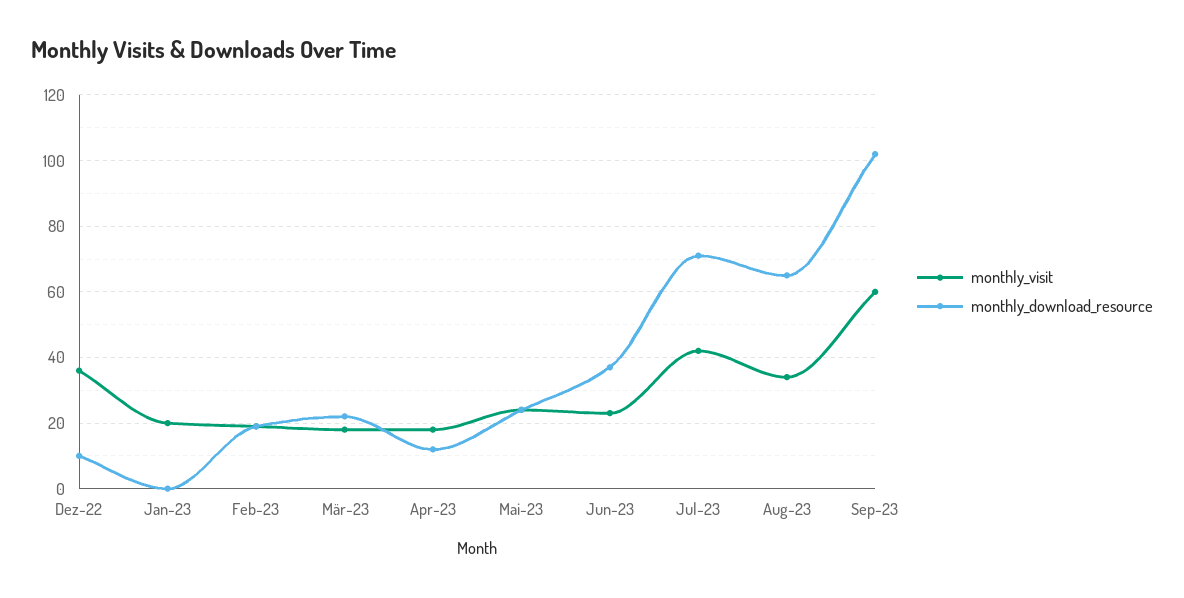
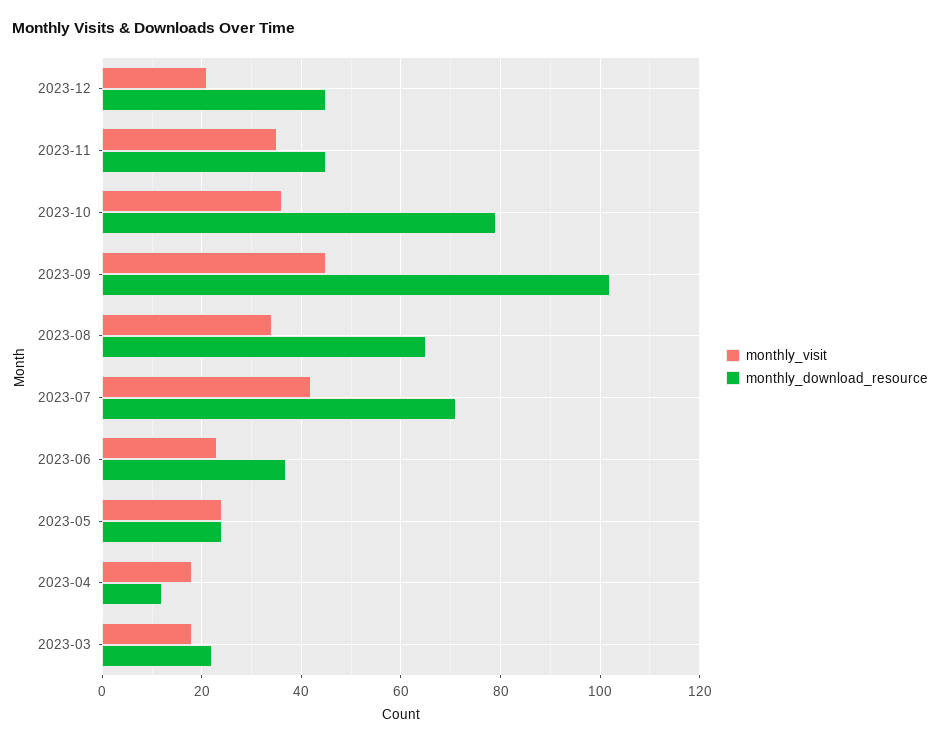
monthly_visit, Dez-22: 35 -> none
monthly_download_resource, Dez-22: 10 -> none
monthly_visit, Jan-23: 20 -> none
monthly_download_resource, Jan-23: 0 -> none
monthly_visit, Feb-23: 20 -> none
monthly_download_resource, Feb-23: 20 -> none
monthly_visit, Sep-23: 60 -> 45
monthly_visit, 2023-12: none -> 20
monthly_download_resource, 2023-12: none -> 45
monthly_visit, 2023-11: none -> 35
monthly_download_resource, 2023-11: none -> 45
monthly_visit, 2023-10: none -> 35
monthly_download_resource, 2023-10: none -> 80

